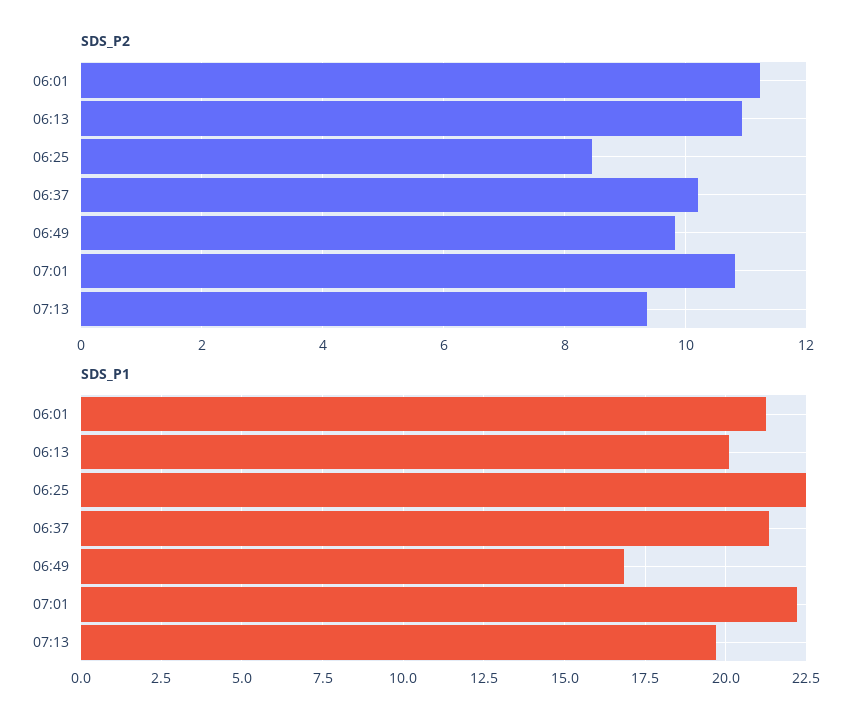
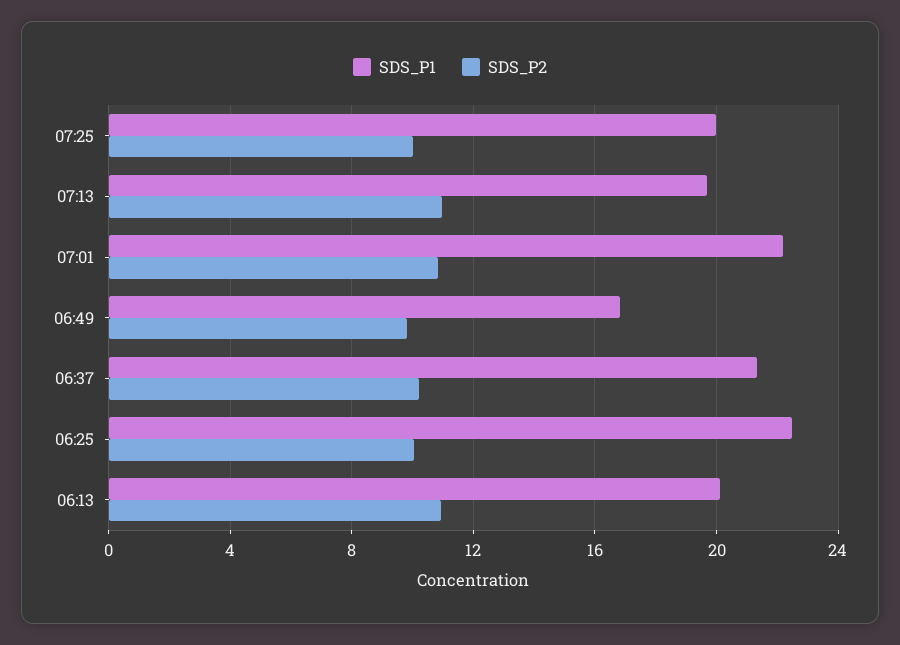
SDS_P2, 06:01: 11.2 -> none
SDS_P2, 06:25: 8.4 -> 10
SDS_P2, 07:13: 9.4 -> 11
SDS_P1, 06:01: 21.25 -> none
SDS_P1, 07:25: none -> 20
SDS_P2, 07:25: none -> 10

